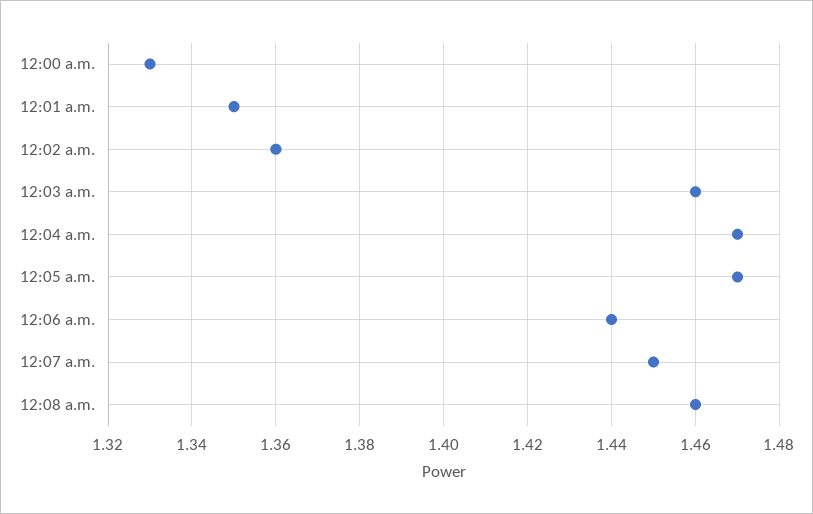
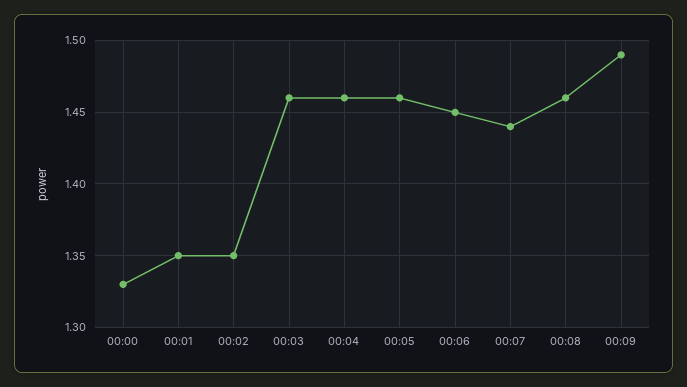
12:02 a.m.: 1.36 -> 1.35
12:04 a.m.: 1.47 -> 1.46
12:05 a.m.: 1.47 -> 1.46
12:06 a.m.: 1.44 -> 1.45
12:07 a.m.: 1.45 -> 1.44
00:09: none -> 1.49

